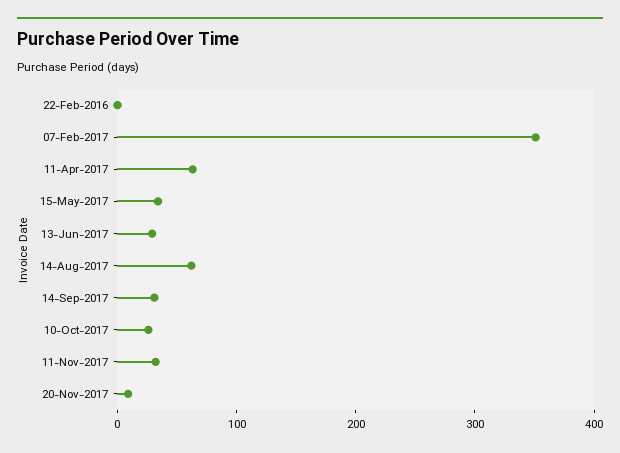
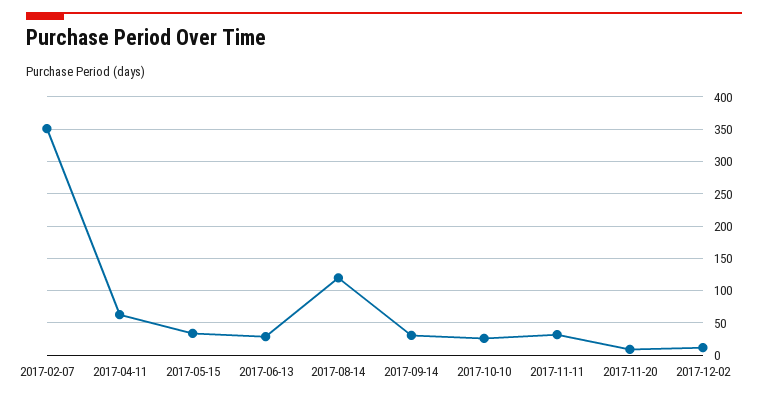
22-Feb-2016: 0 -> none
14-Aug-2017: 60 -> 120
2017-12-02: none -> 10

